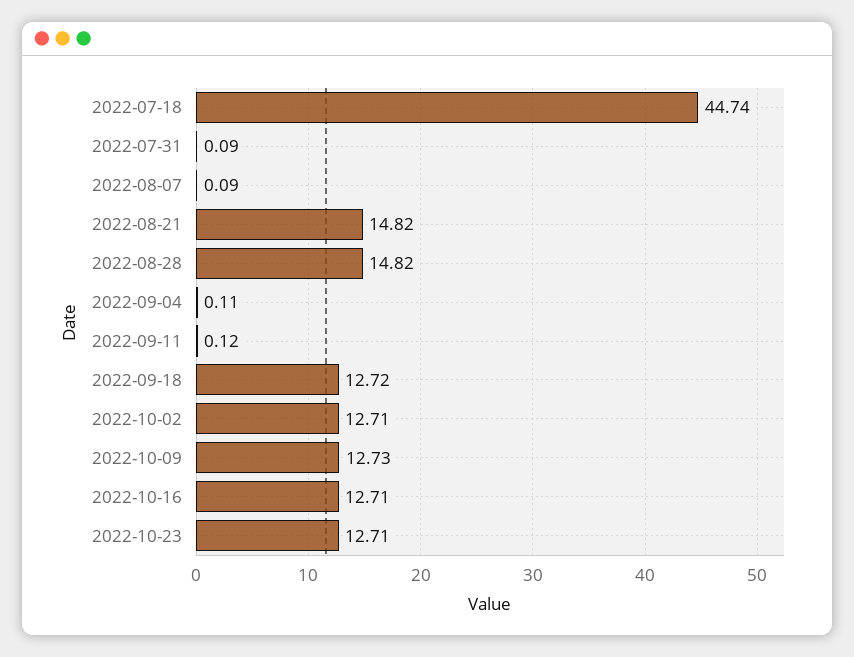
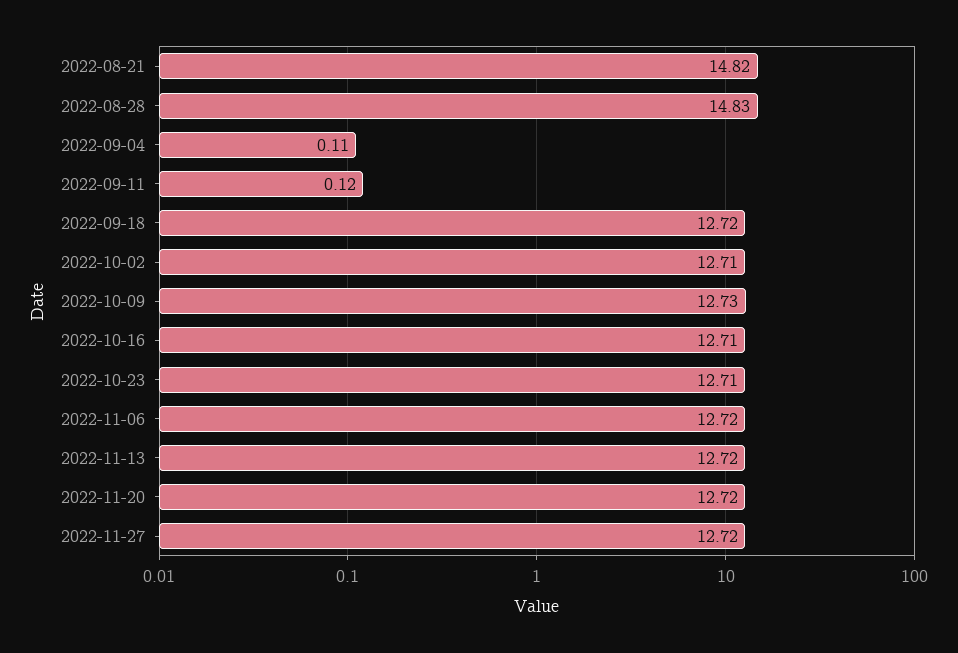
2022-07-18: 44.74 -> none
2022-07-31: 0.09 -> none
2022-08-07: 0.09 -> none
2022-08-28: 14.82 -> 14.83
2022-11-06: none -> 12.72
2022-11-13: none -> 12.72
2022-11-20: none -> 12.72
2022-11-27: none -> 12.72

